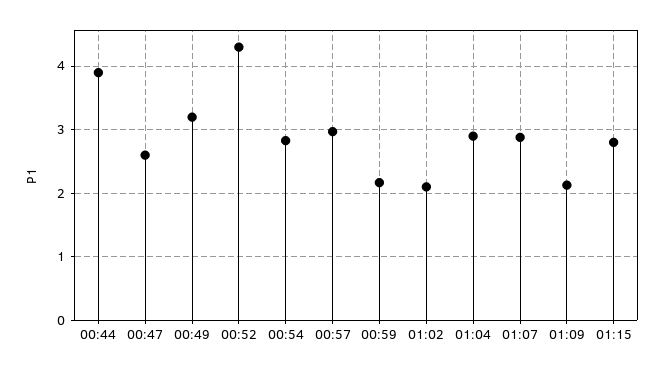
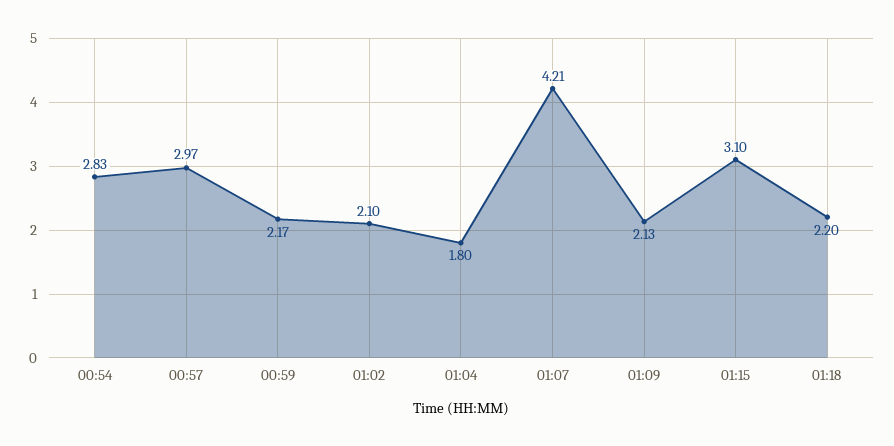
00:44: 3.9 -> none
00:47: 2.6 -> none
00:49: 3.2 -> none
00:52: 4.3 -> none
01:04: 2.9 -> 1.8
01:07: 2.9 -> 4.21
01:15: 2.8 -> 3.1
01:18: none -> 2.2

